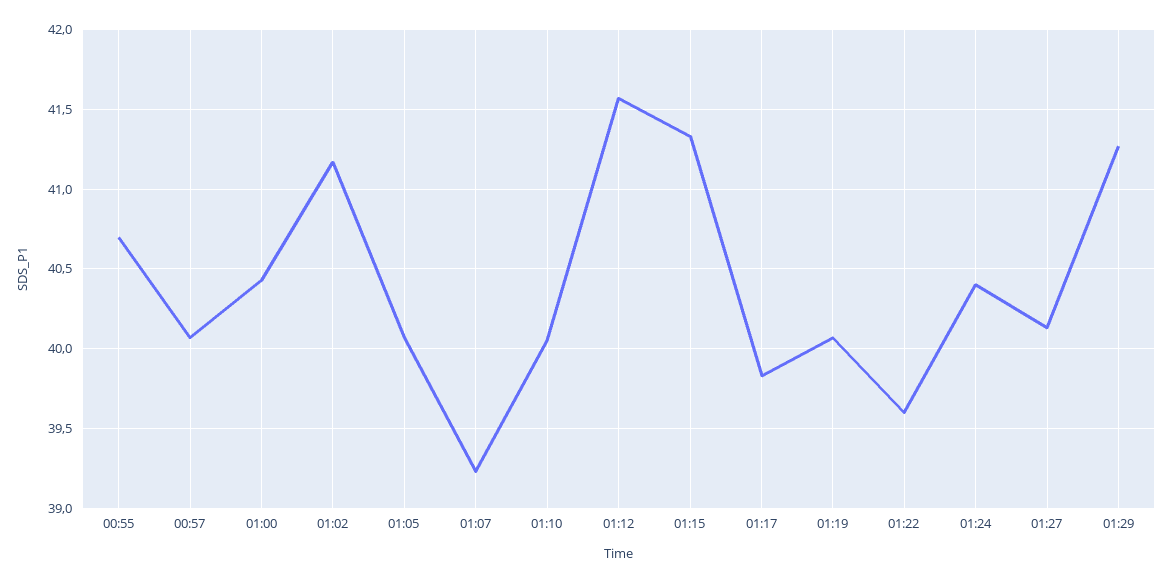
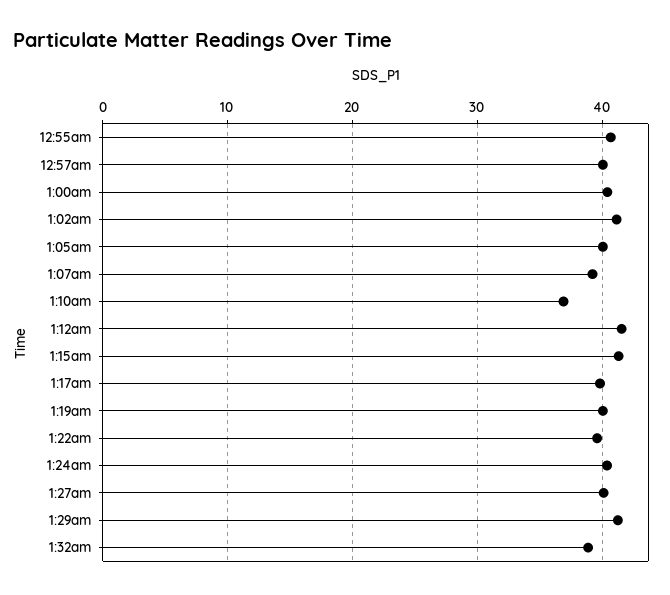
01:10: 40.05 -> 37
1:32am: none -> 39

